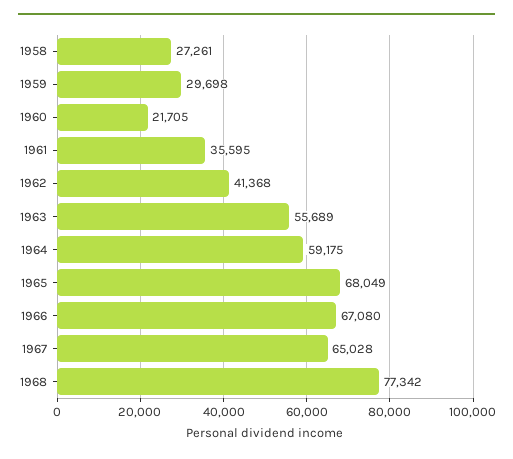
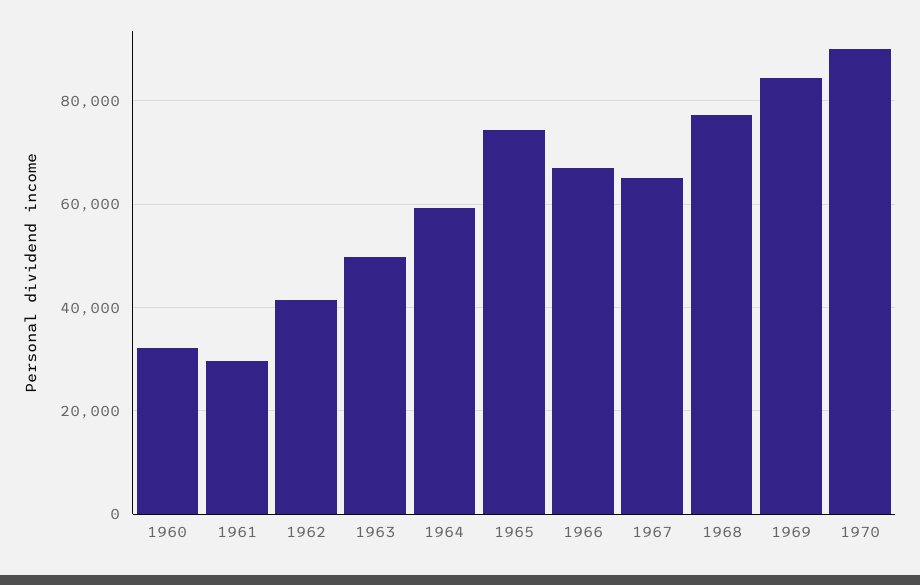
1958: 27261 -> none
1959: 29698 -> none
1960: 21705 -> 32000
1961: 35595 -> 30000
1963: 55689 -> 50000
1965: 68049 -> 74000
1969: none -> 84000
1970: none -> 90000

